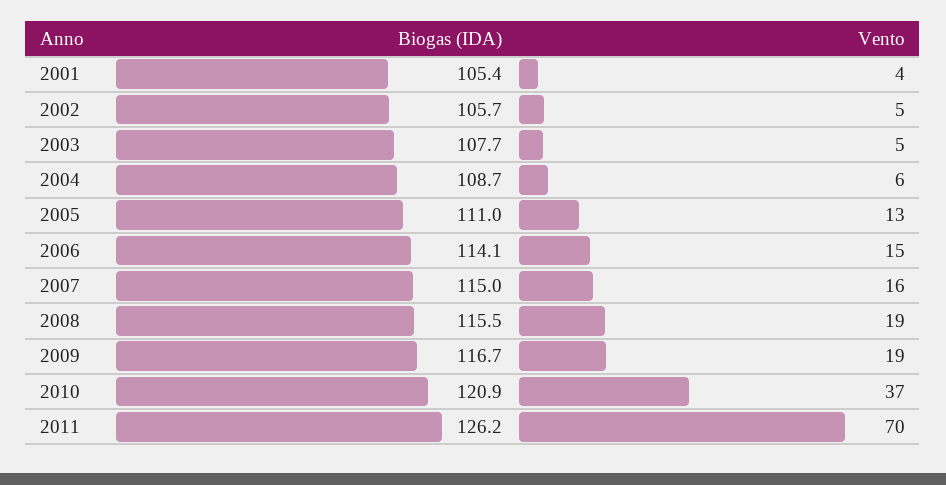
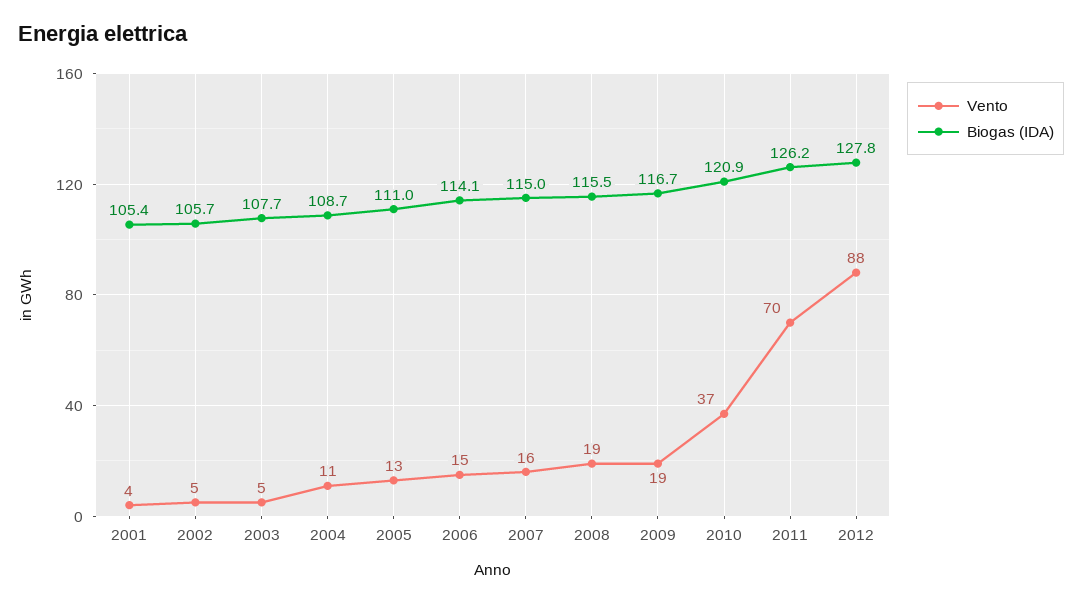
Vento, 2004: 6 -> 11
Vento, 2012: none -> 88
Biogas (IDA), 2012: none -> 127.8

